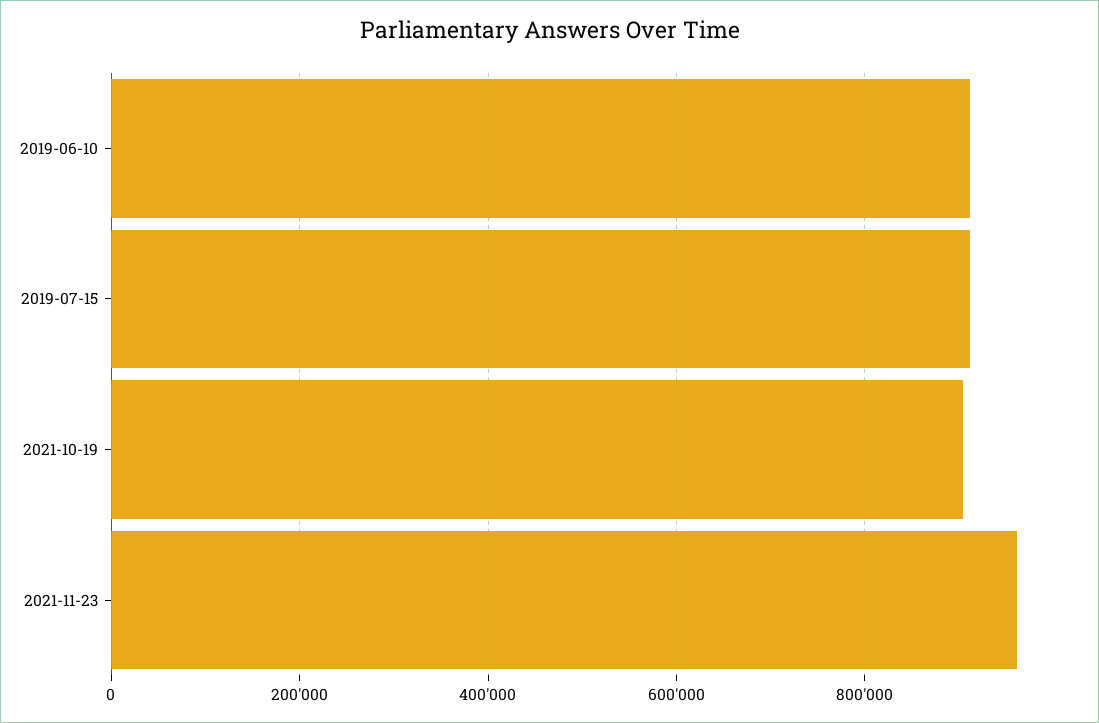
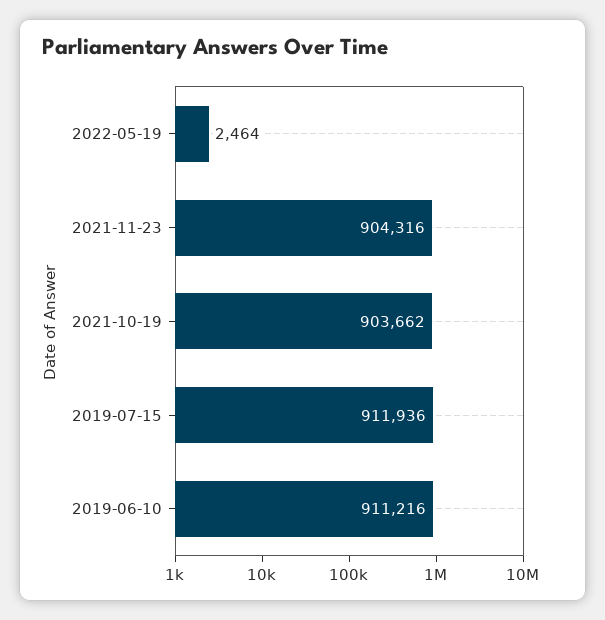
2021-11-23: 960000 -> 904316
2022-05-19: none -> 2464

